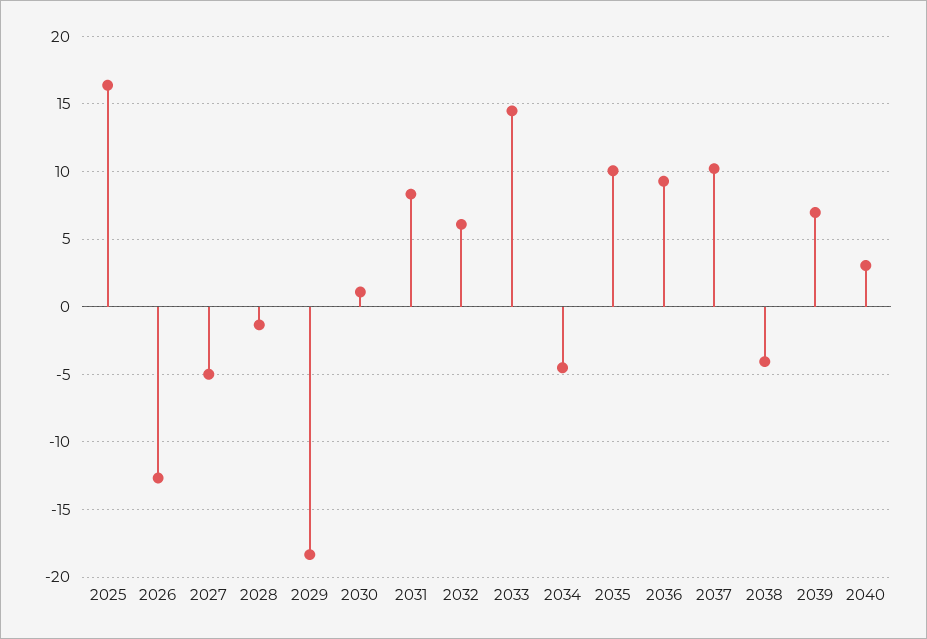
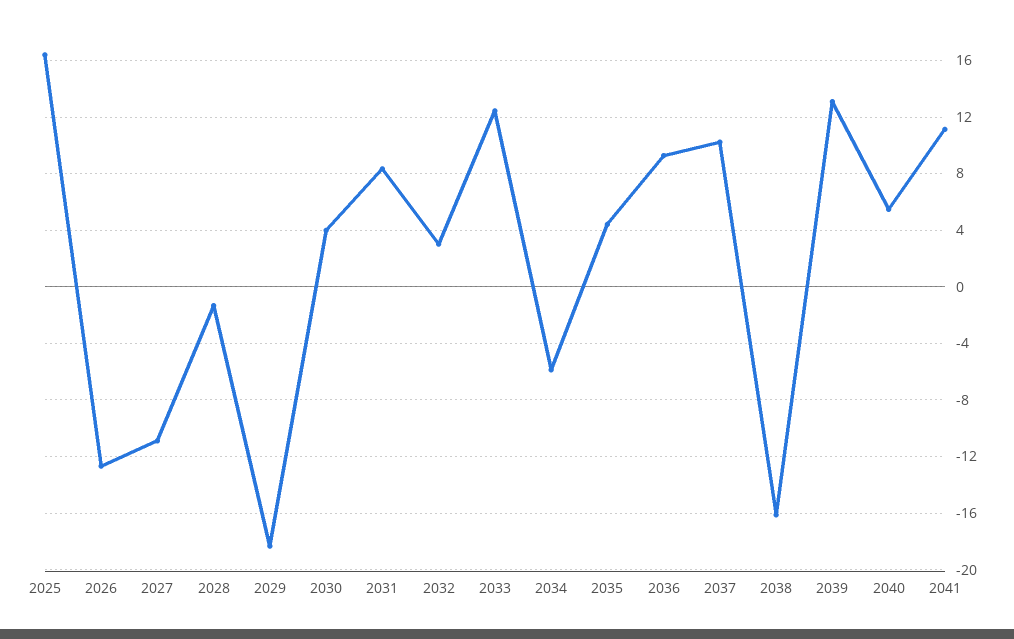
2027: -5 -> -11
2030: 1 -> 4
2032: 6 -> 3
2033: 14.5 -> 12.5
2034: -4.5 -> -6
2035: 10 -> 4.5
2038: -4 -> -16
2039: 7 -> 13
2040: 3 -> 5.5
2041: none -> 11

